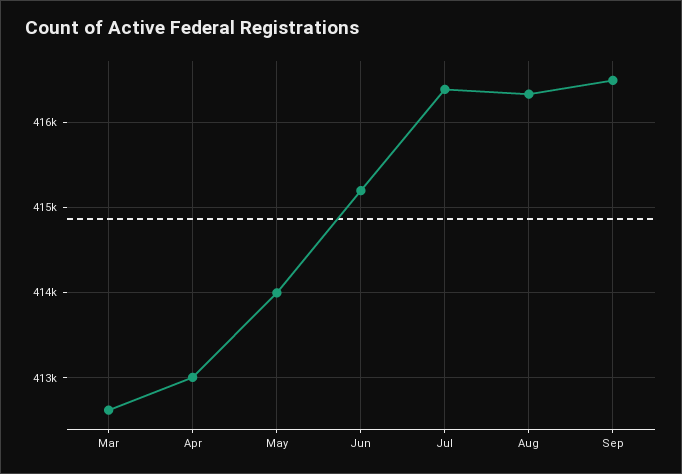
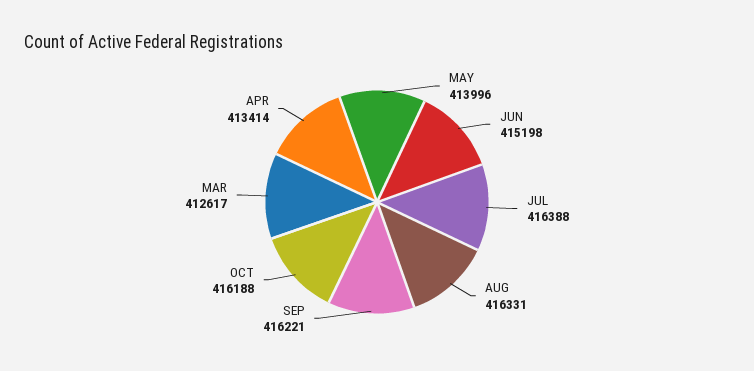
Apr: 413000 -> 413414
Sep: 416500 -> 416221
OCT: none -> 416188

